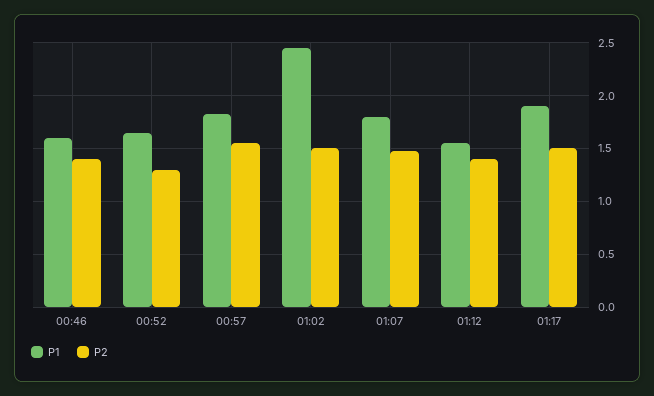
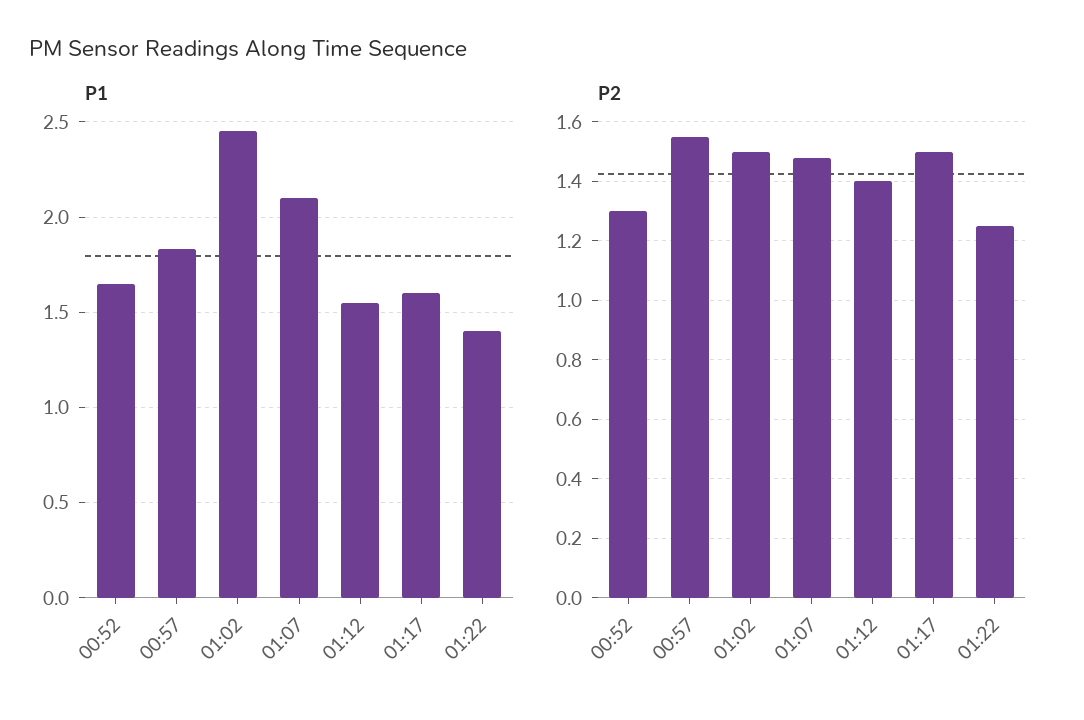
P1, 00:46: 1.6 -> none
P2, 00:46: 1.4 -> none
P1, 01:07: 1.8 -> 2.1
P1, 01:17: 1.9 -> 1.6
P1, 01:22: none -> 1.4
P2, 01:22: none -> 1.25

